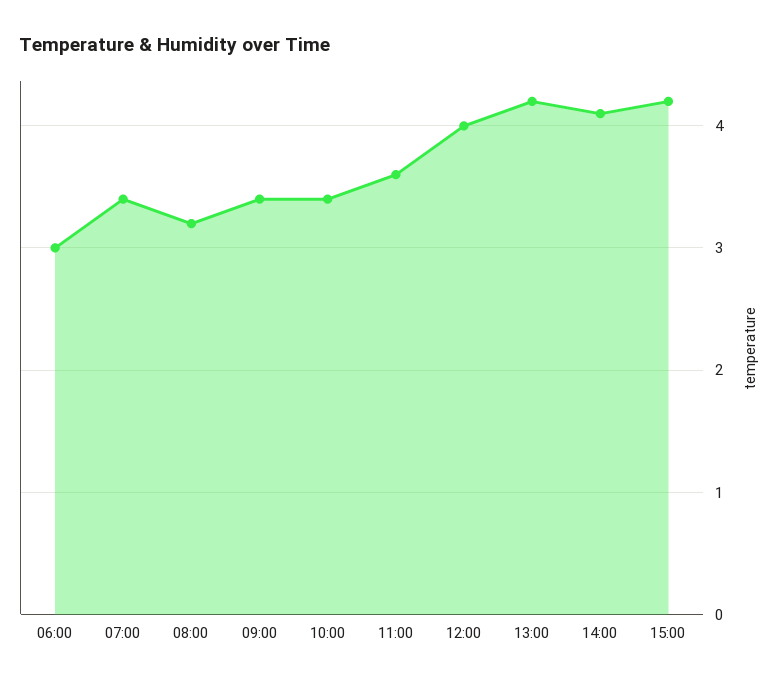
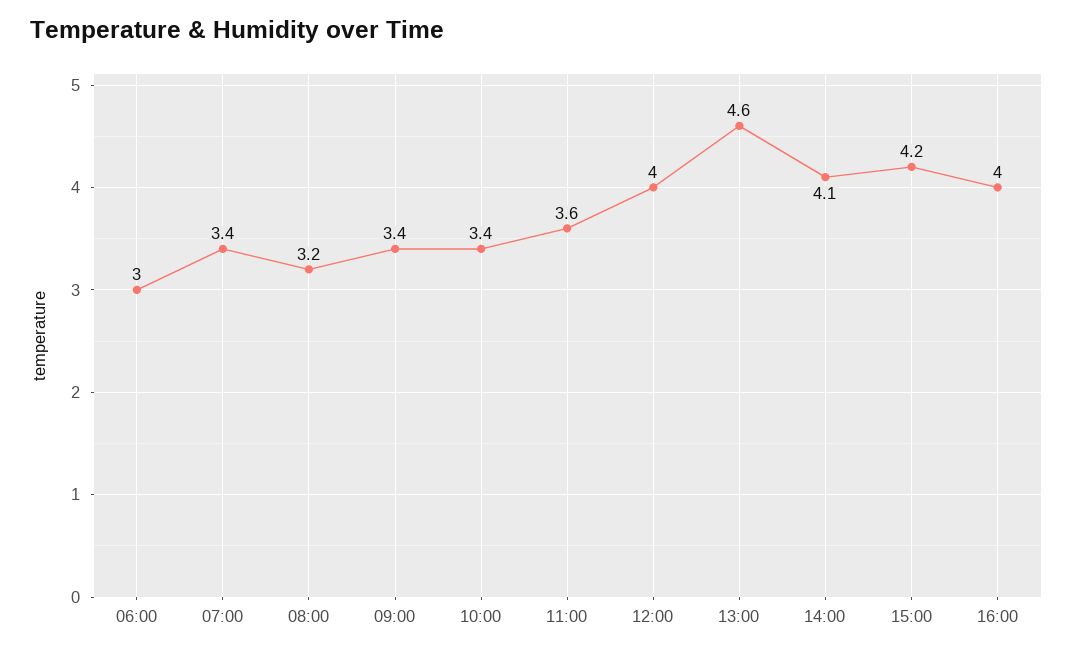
13:00: 4.2 -> 4.6
16:00: none -> 4

